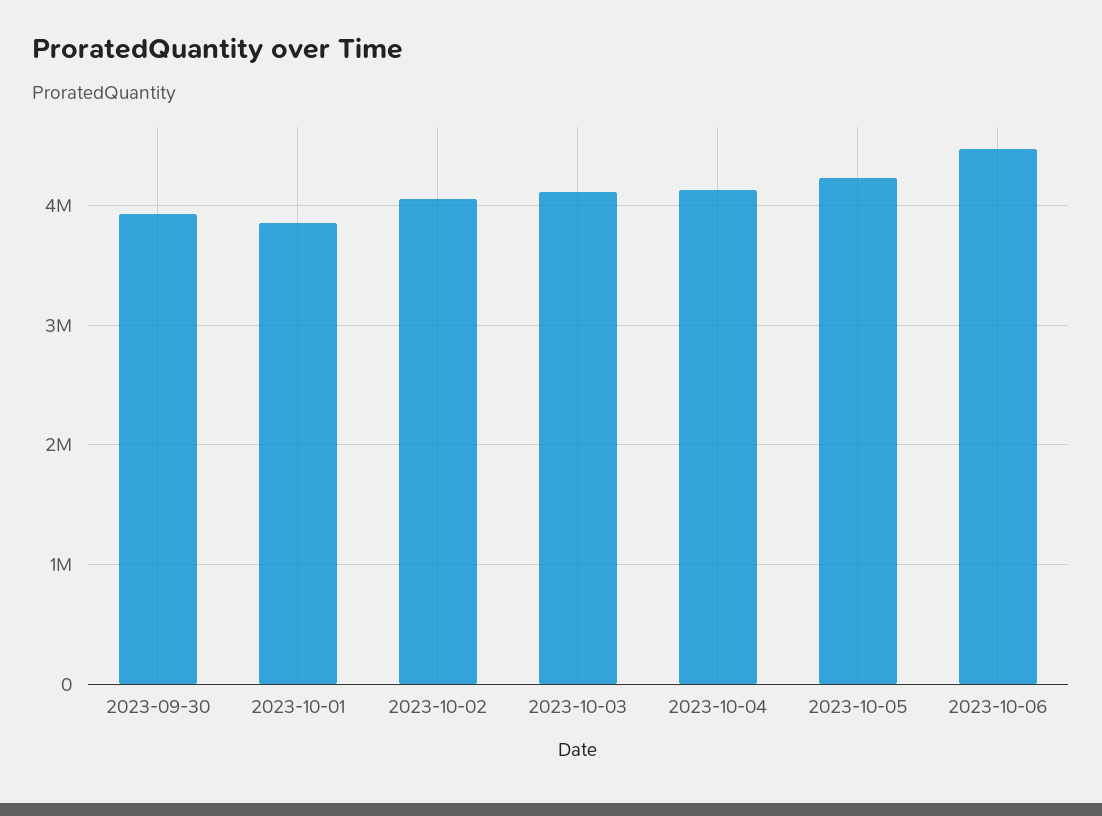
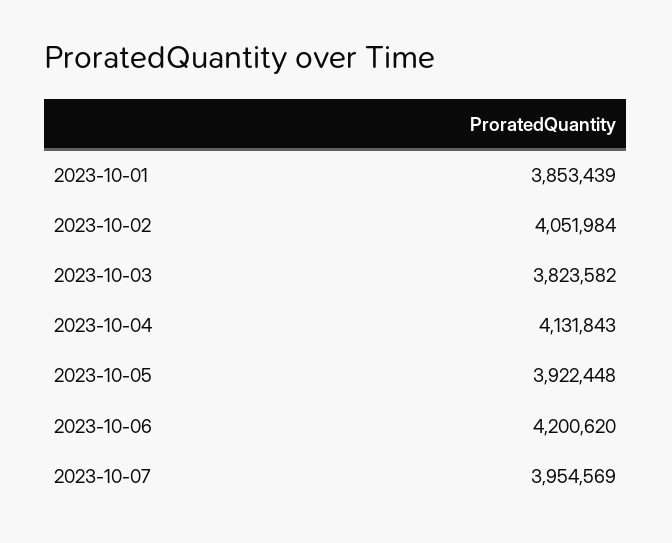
2023-09-30: 3900000 -> none
2023-10-03: 4100000 -> 3823582
2023-10-05: 4200000 -> 3922448
2023-10-06: 4500000 -> 4200620
2023-10-07: none -> 3954569

